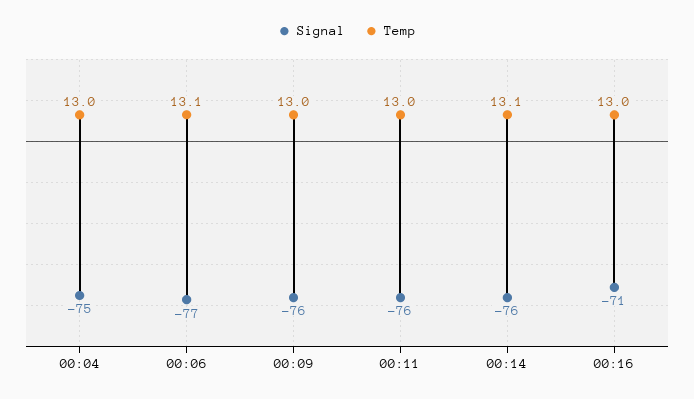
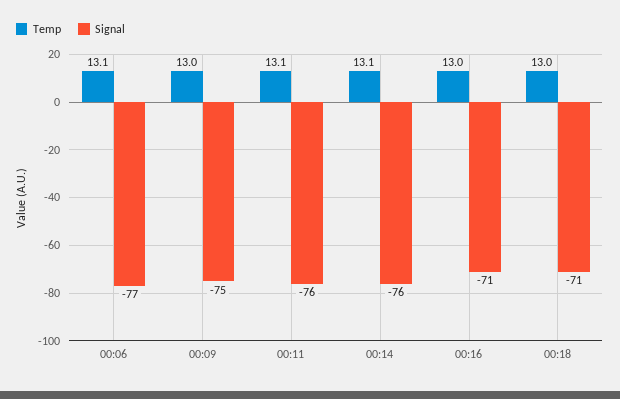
Signal, 00:04: -75 -> none
Temp, 00:04: 13 -> none
Signal, 00:09: -76 -> -75
Temp, 00:11: 13 -> 13.1
Temp, 00:18: none -> 13
Signal, 00:18: none -> -71

